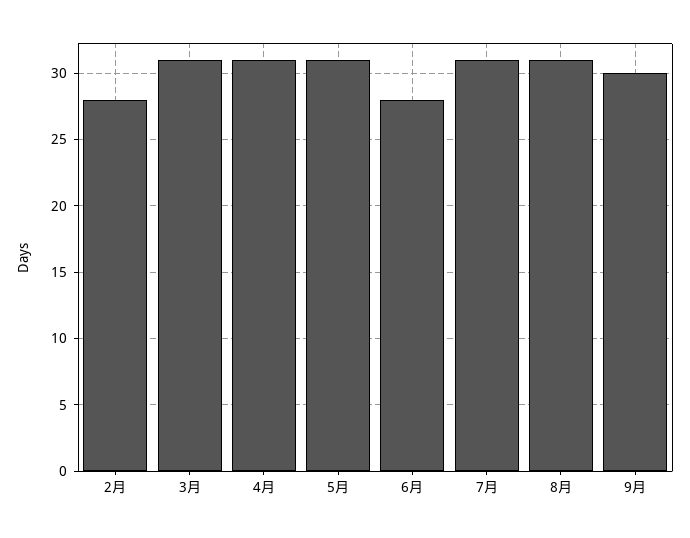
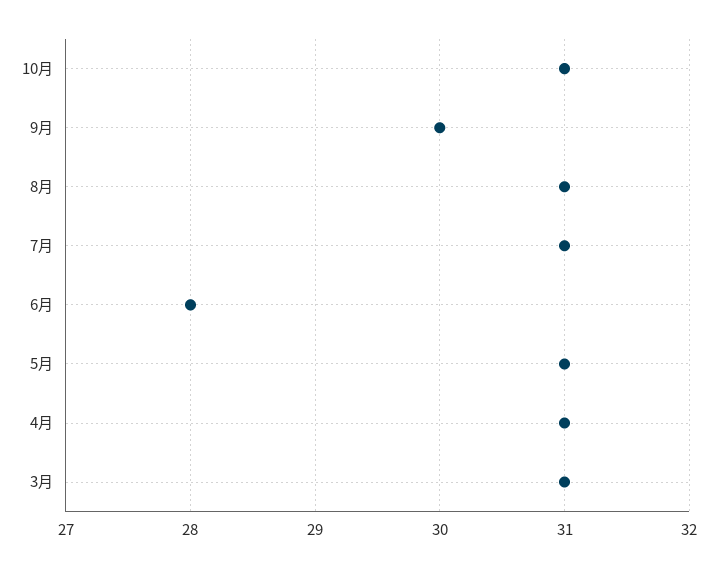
2月: 28 -> none
10月: none -> 31

